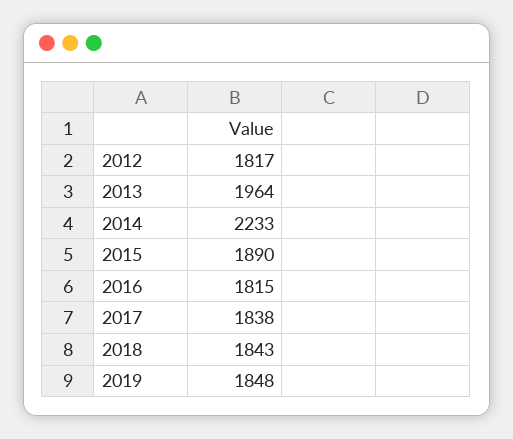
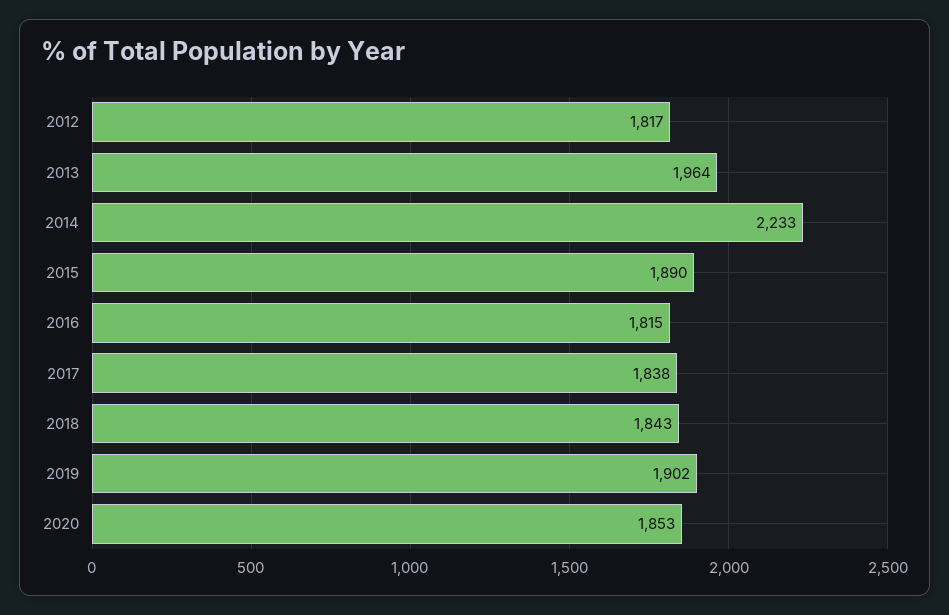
2019: 1848 -> 1902
2020: none -> 1853

